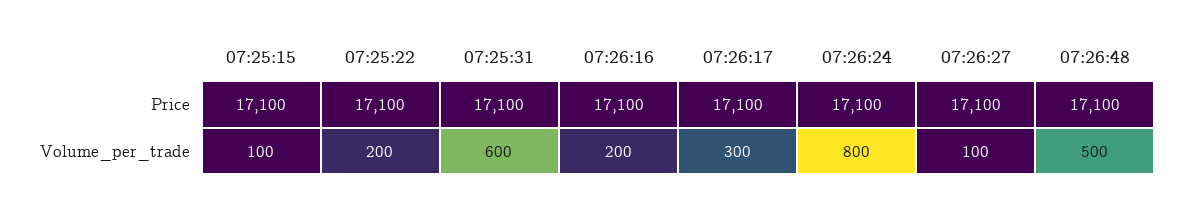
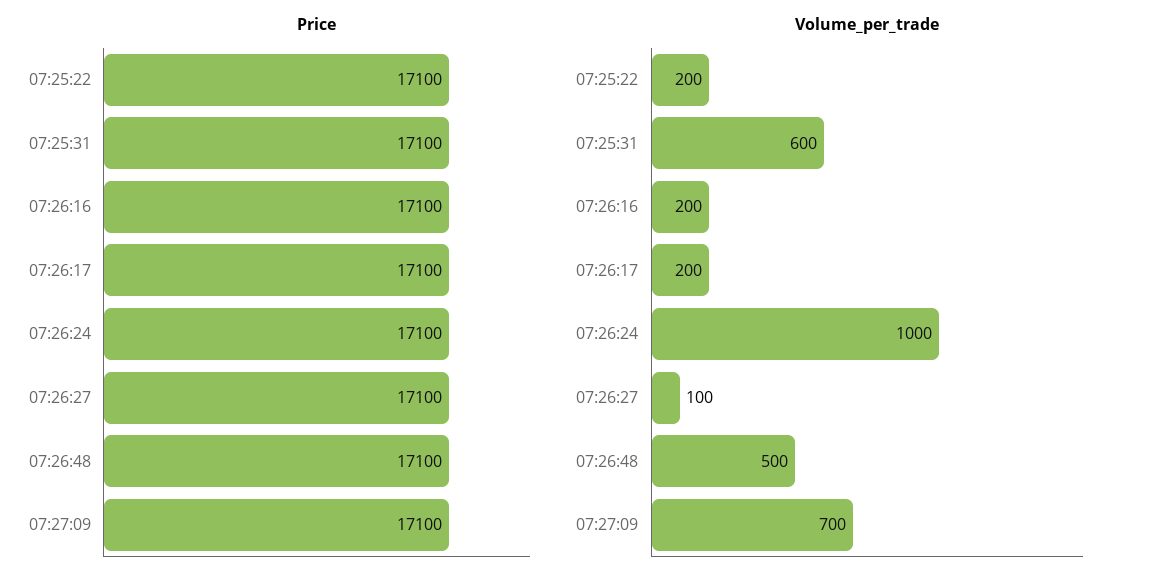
Price, 07:25:15: 17100 -> none
Volume_per_trade, 07:25:15: 100 -> none
Volume_per_trade, 07:26:17: 300 -> 200
Volume_per_trade, 07:26:24: 800 -> 1000
Price, 07:27:09: none -> 17100
Volume_per_trade, 07:27:09: none -> 700

